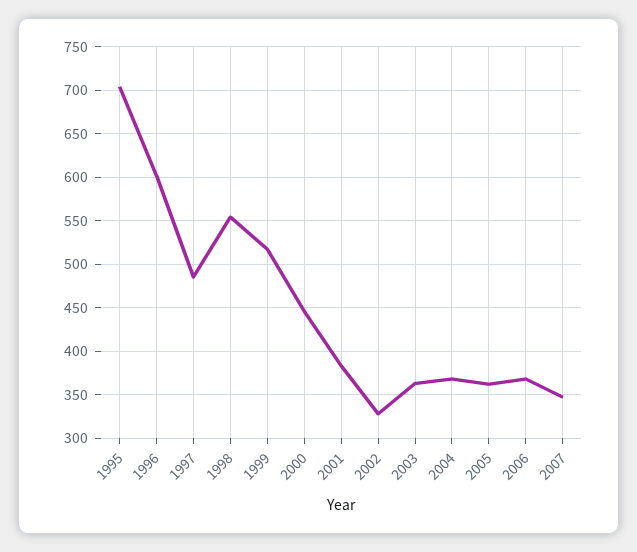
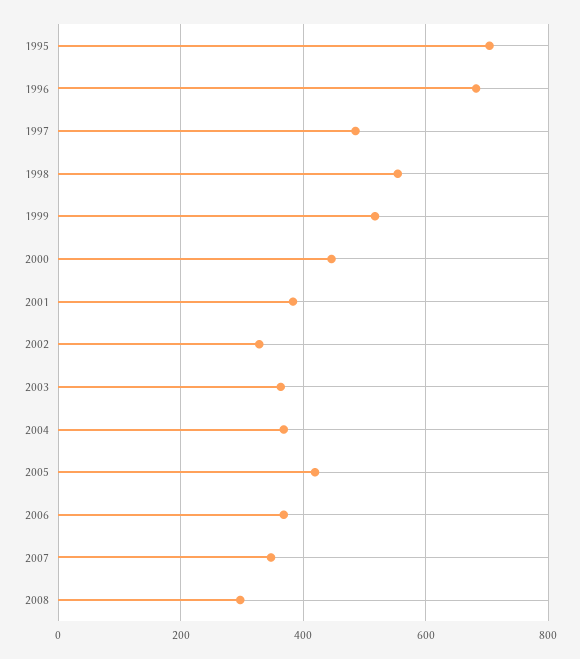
1996: 600 -> 680
2005: 360 -> 420
2008: none -> 300

